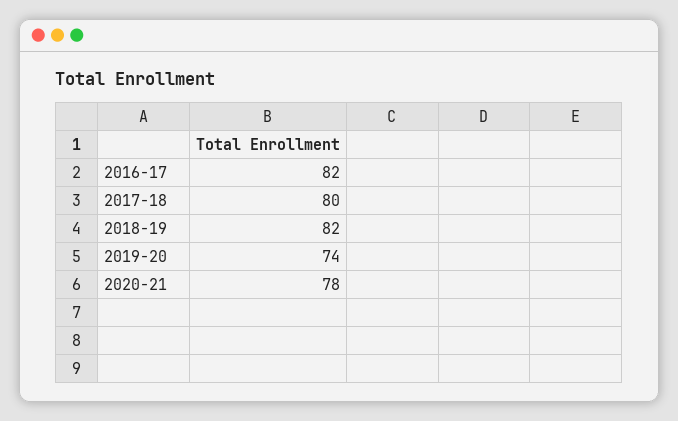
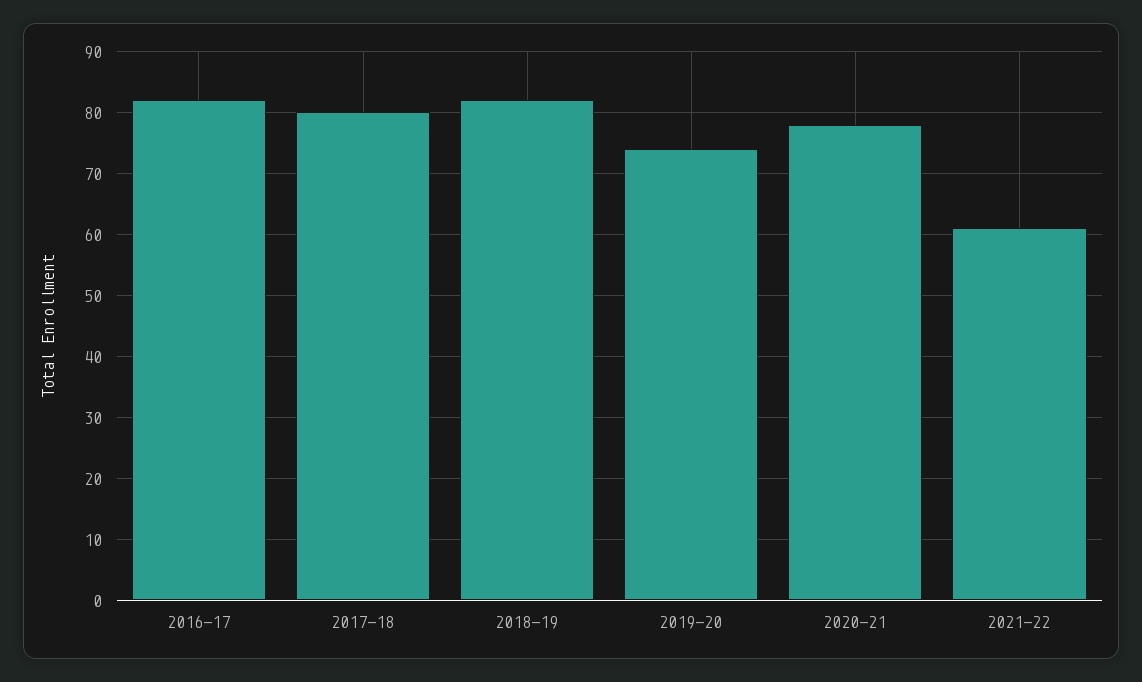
2021-22: none -> 61

